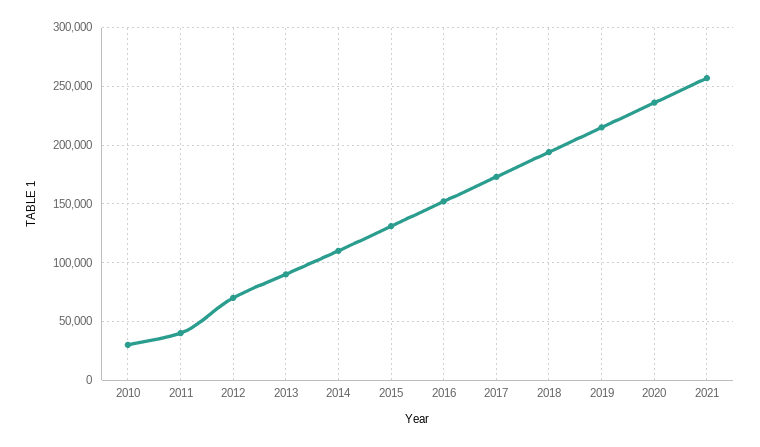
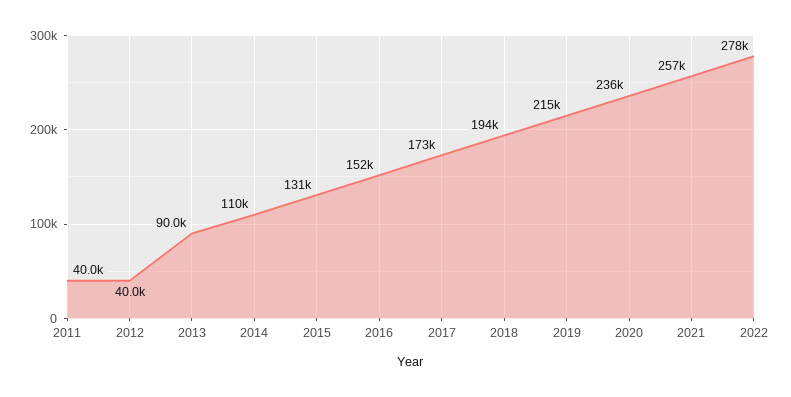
2010: 30000 -> none
2012: 70000 -> 40000
2022: none -> 278000

